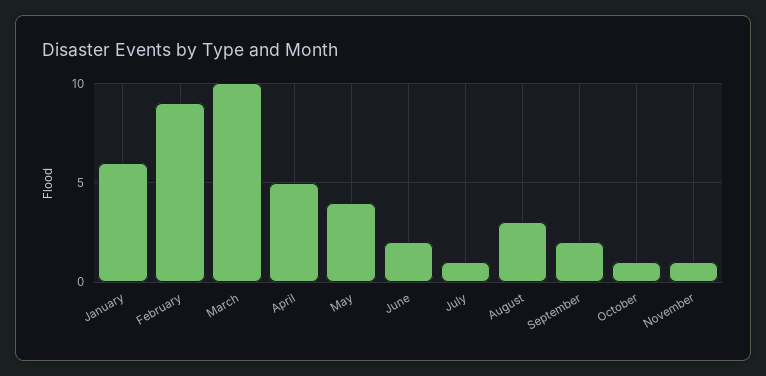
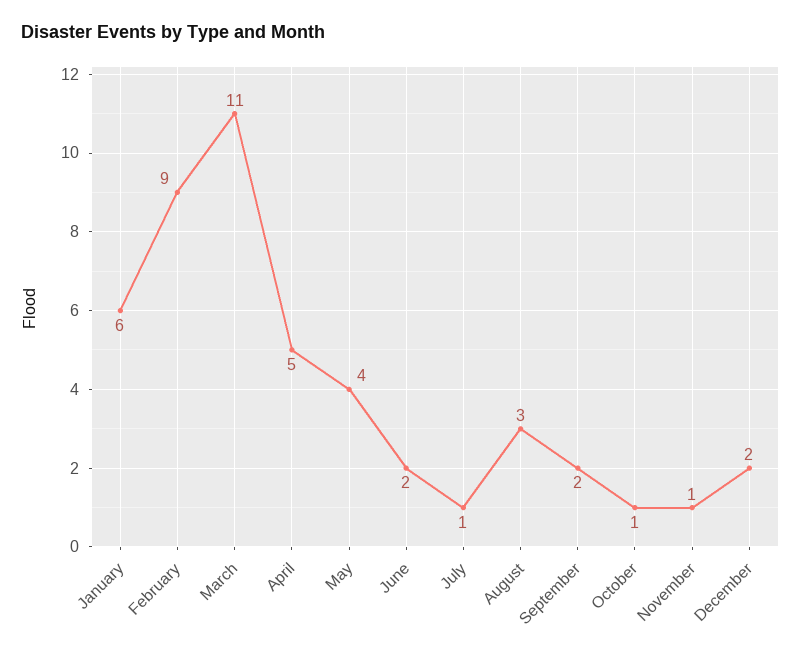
March: 10 -> 11
December: none -> 2

